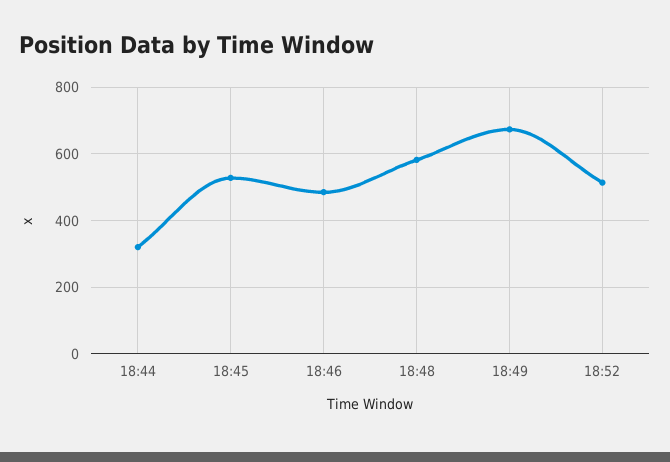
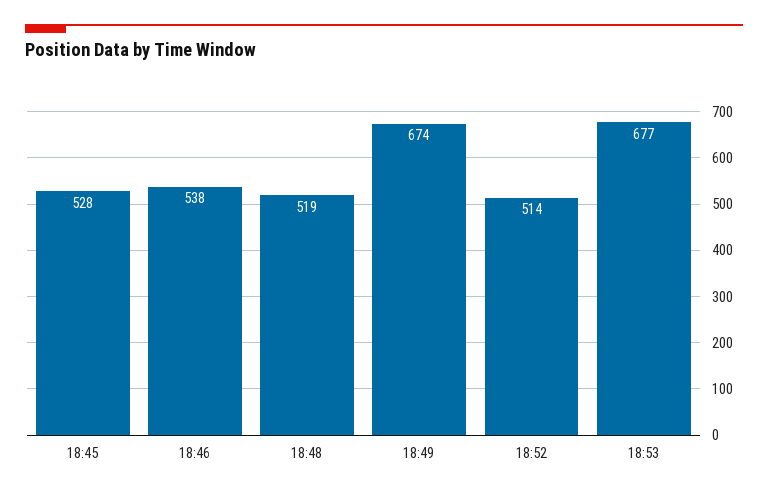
18:44: 320 -> none
18:46: 480 -> 538
18:48: 580 -> 519
18:53: none -> 677

